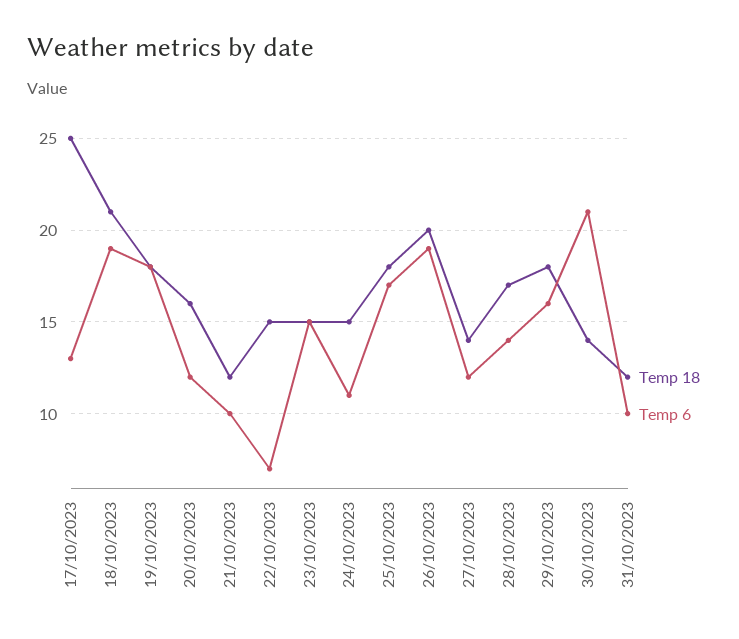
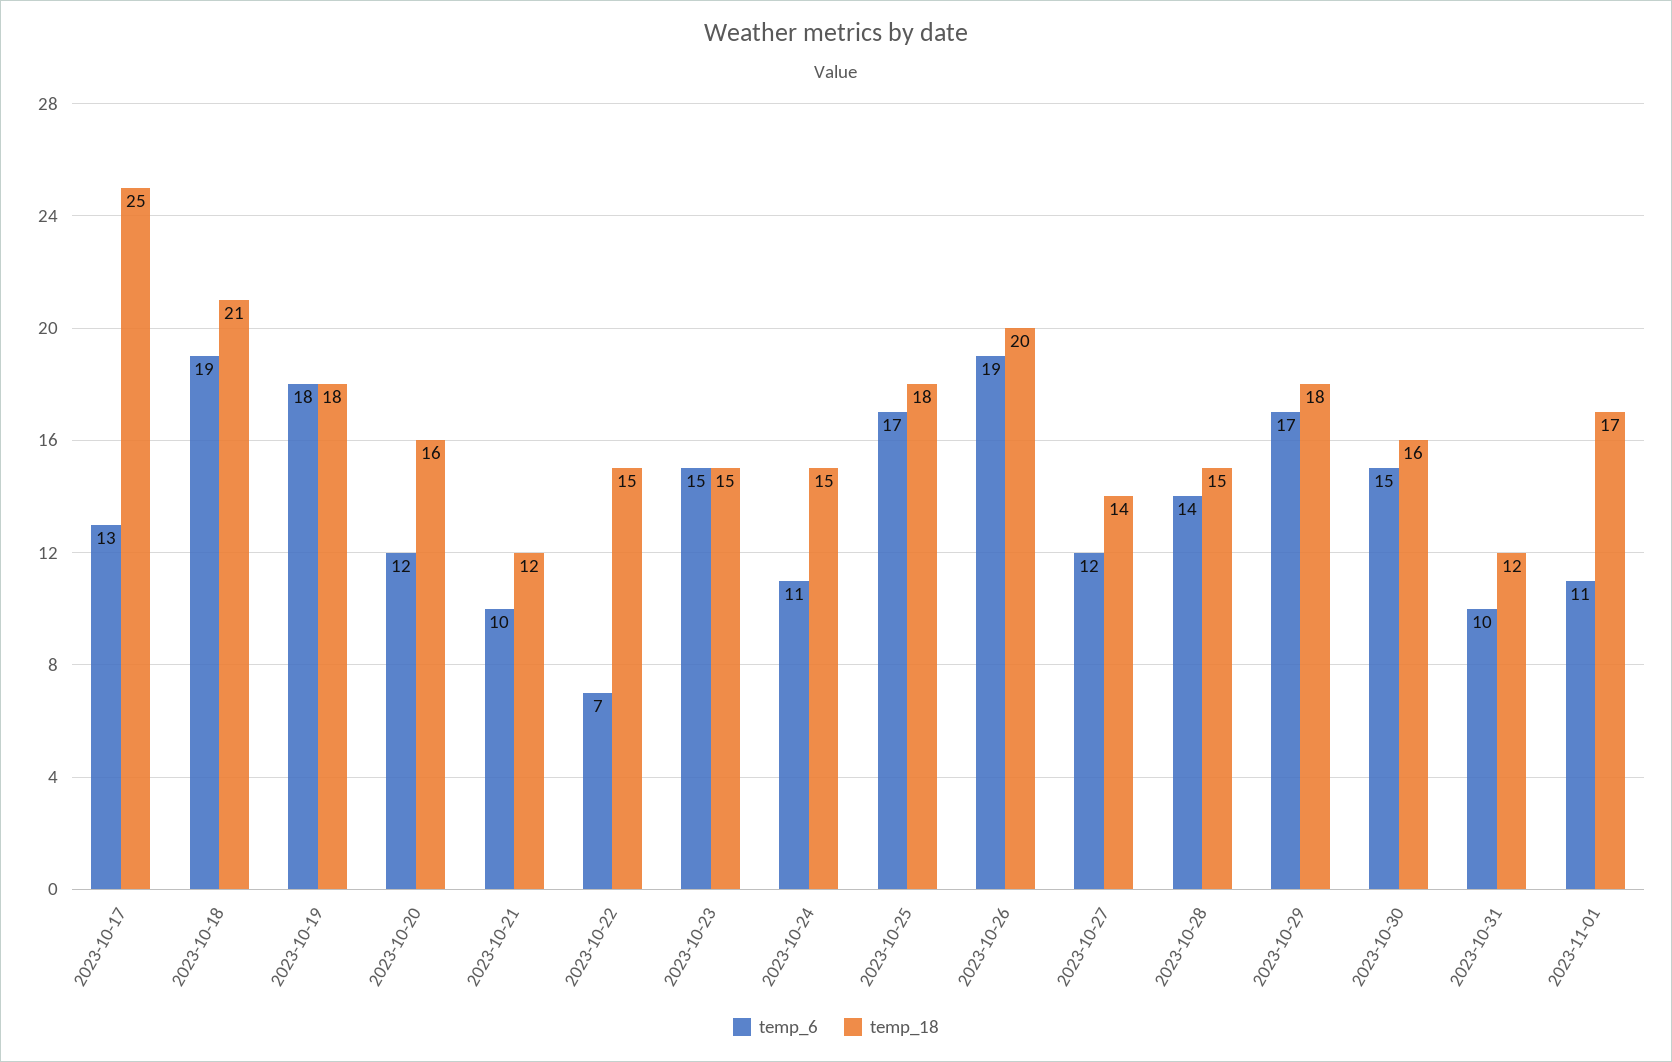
Temp 18, 28/10/2023: 17 -> 15
Temp 6, 29/10/2023: 16 -> 17
Temp 18, 30/10/2023: 14 -> 16
Temp 6, 30/10/2023: 21 -> 15
Temp 6, 2023-11-01: none -> 11
Temp 18, 2023-11-01: none -> 17

